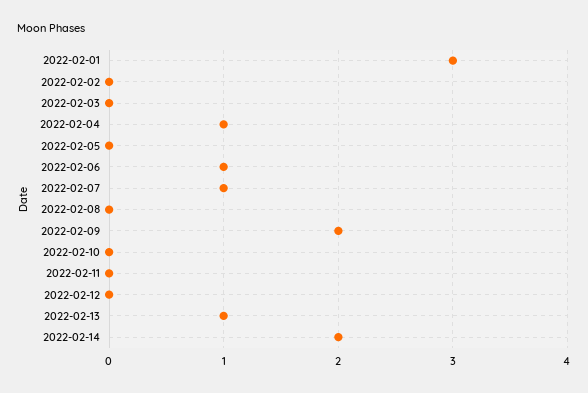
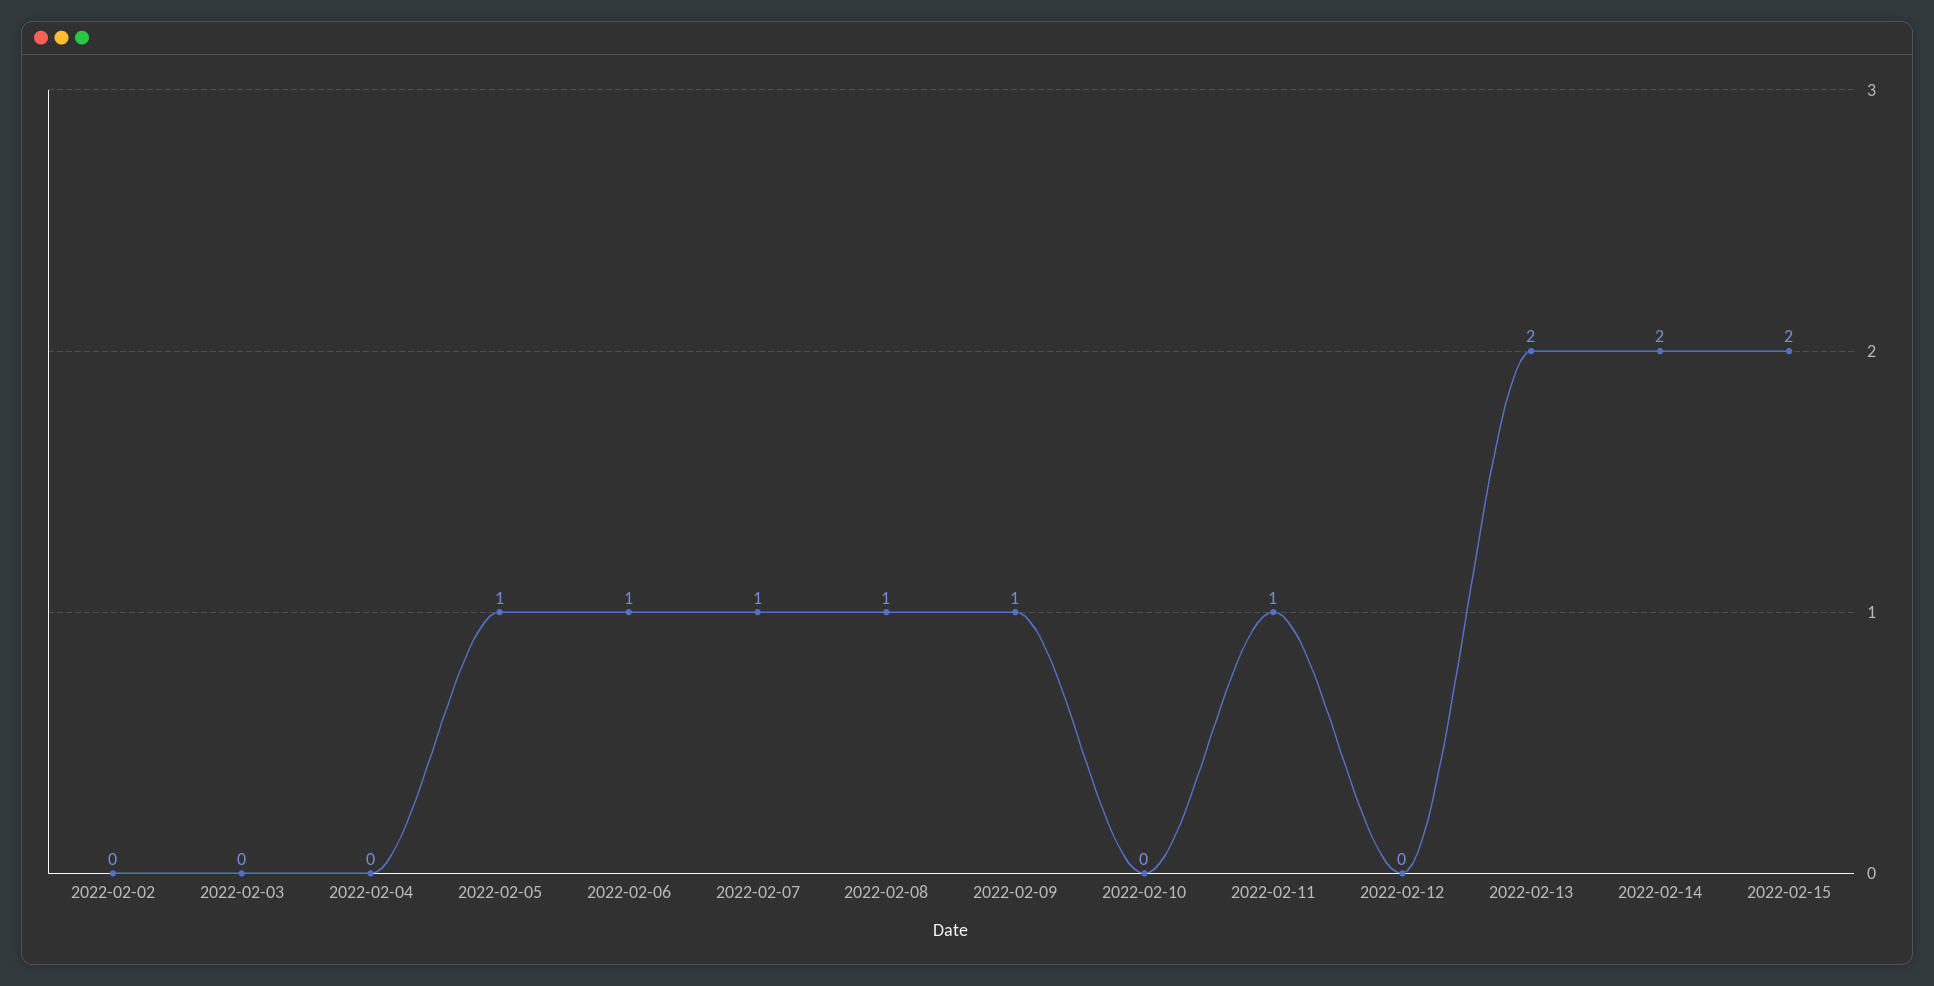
2022-02-01: 3 -> none
2022-02-04: 1 -> 0
2022-02-05: 0 -> 1
2022-02-08: 0 -> 1
2022-02-09: 2 -> 1
2022-02-11: 0 -> 1
2022-02-13: 1 -> 2
2022-02-15: none -> 2

